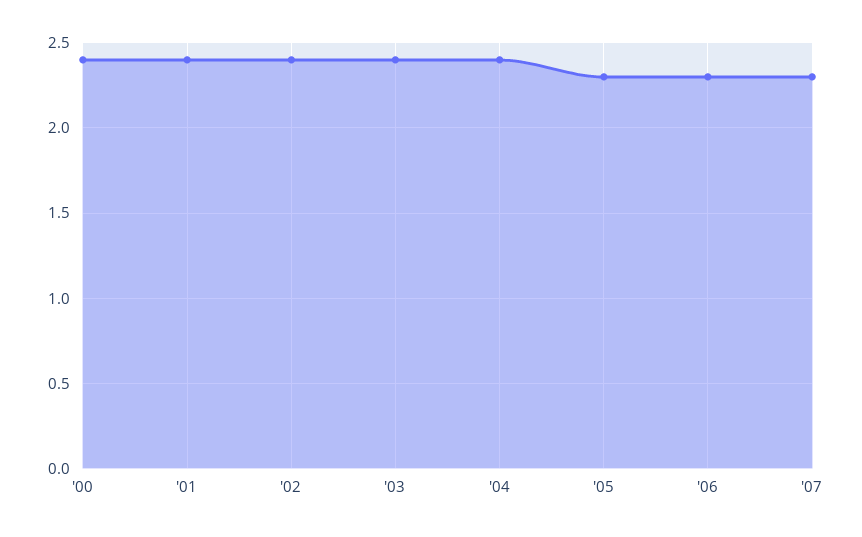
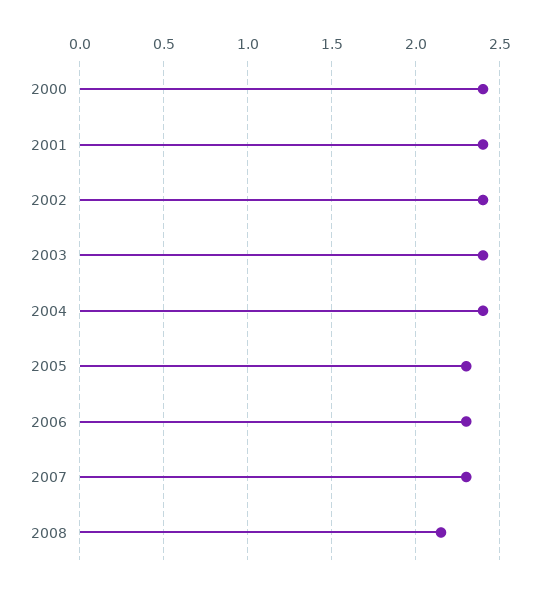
2008: none -> 2.15

